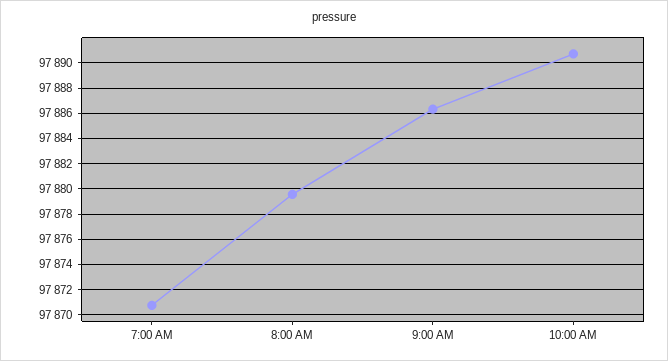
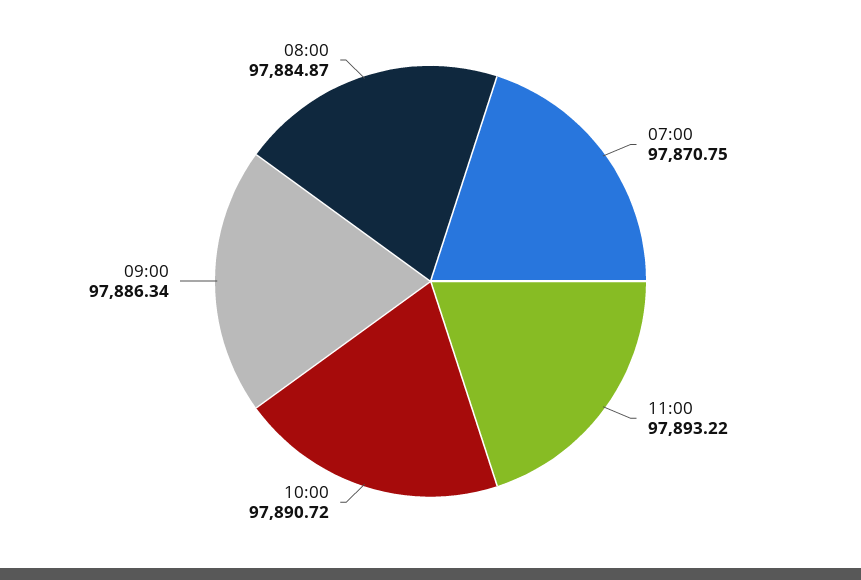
8:00 AM: 97879.5 -> 97884.87
11:00: none -> 97893.22

